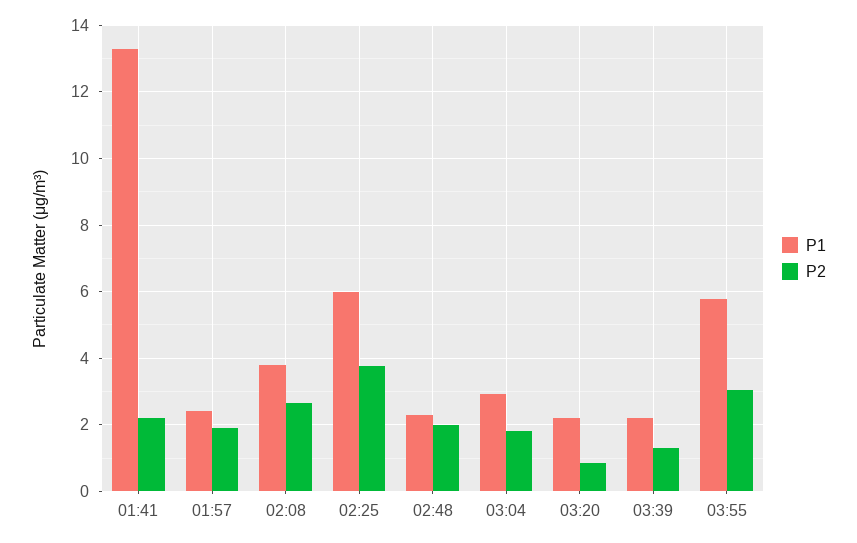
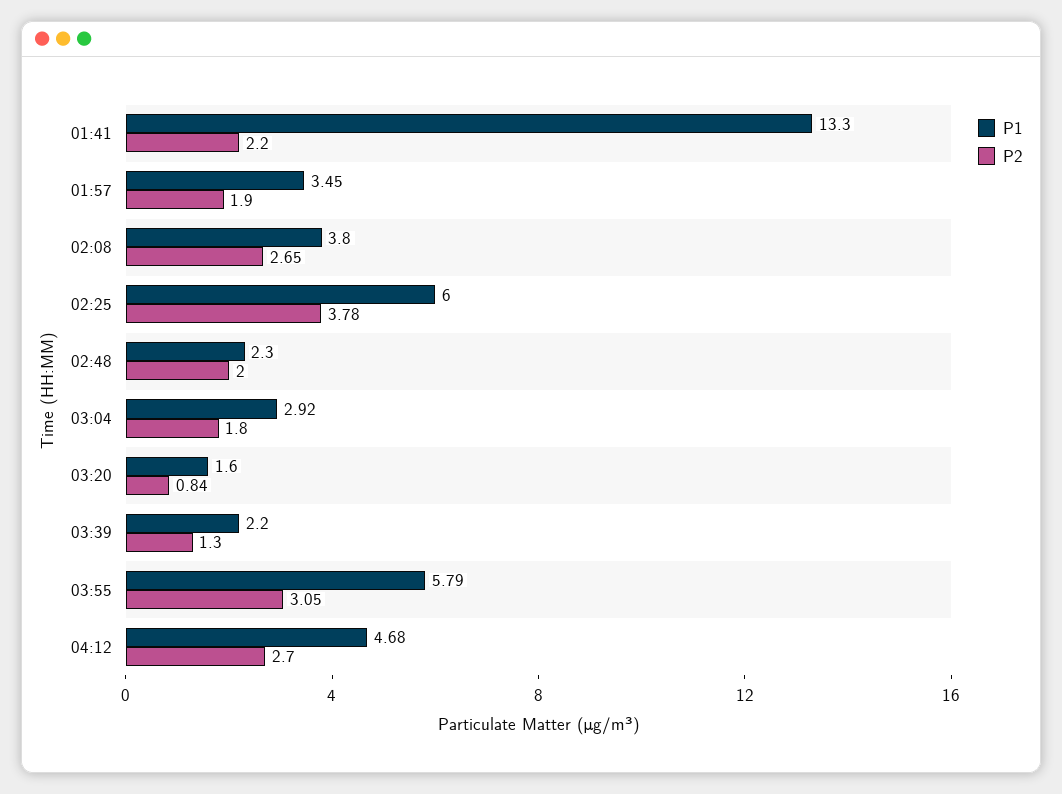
P1, 01:57: 2.4 -> 3.45
P1, 03:20: 2.2 -> 1.6
P1, 04:12: none -> 4.68
P2, 04:12: none -> 2.7

